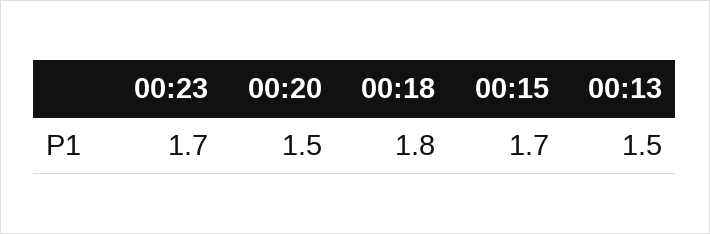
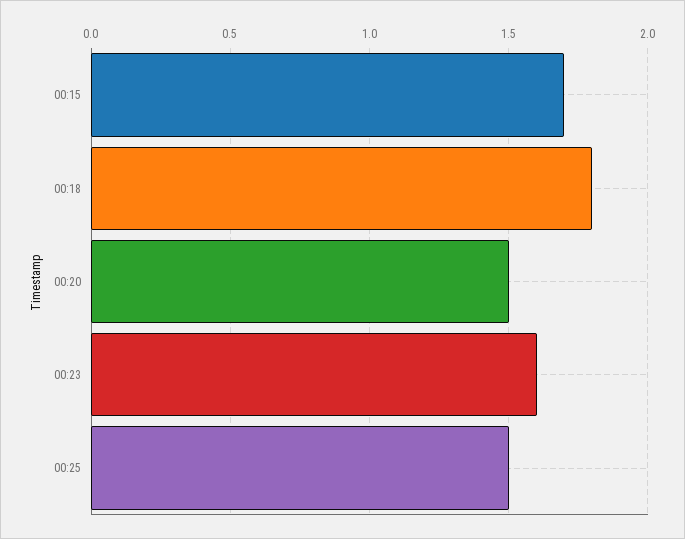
00:23: 1.7 -> 1.6
00:13: 1.5 -> none
00:25: none -> 1.5

